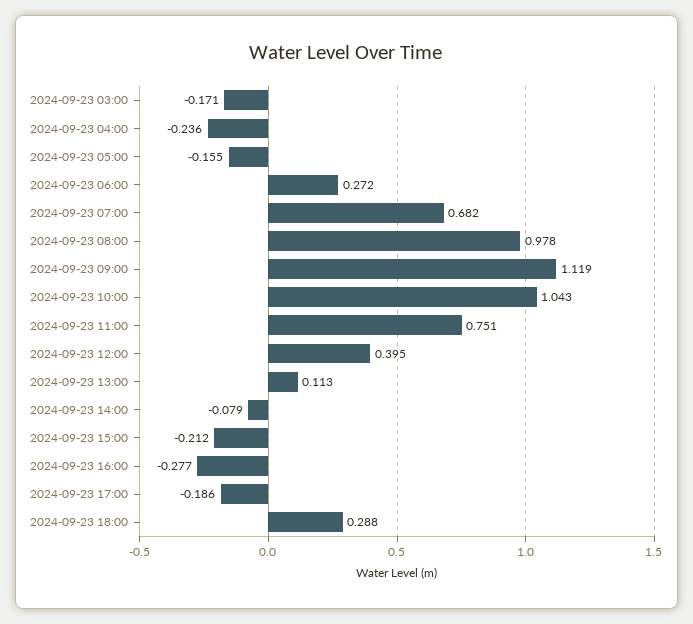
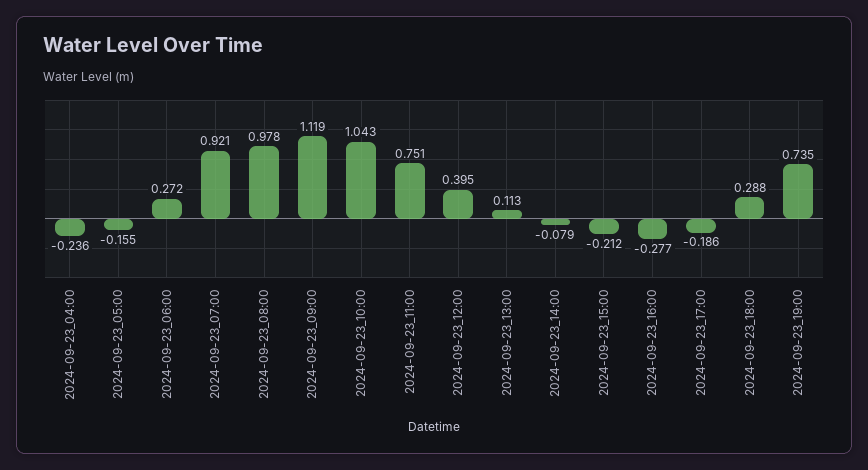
2024-09-23 03:00: -0.171 -> none
2024-09-23 07:00: 0.682 -> 0.921
2024-09-23_19:00: none -> 0.735

